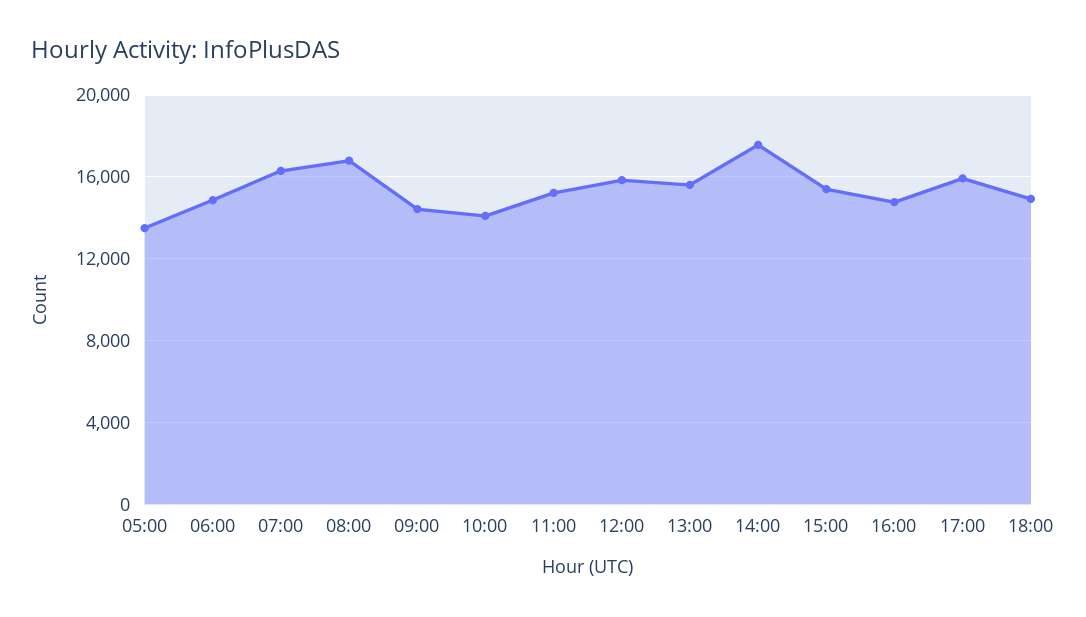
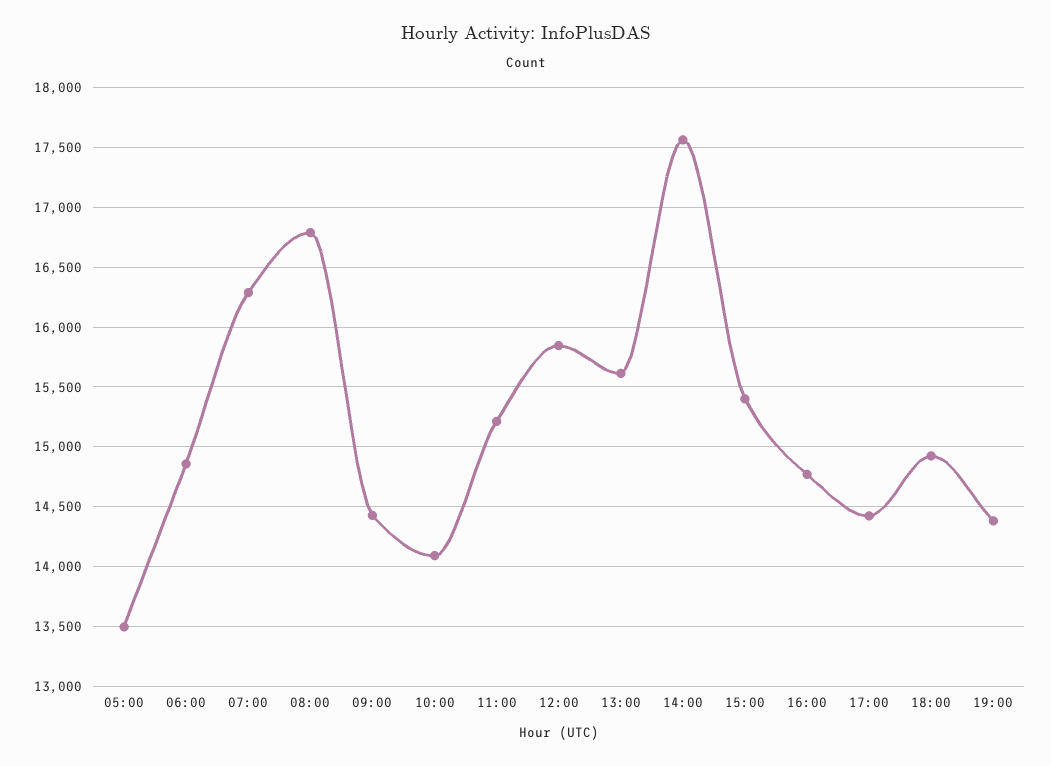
17:00: 16000 -> 14400
19:00: none -> 14400

